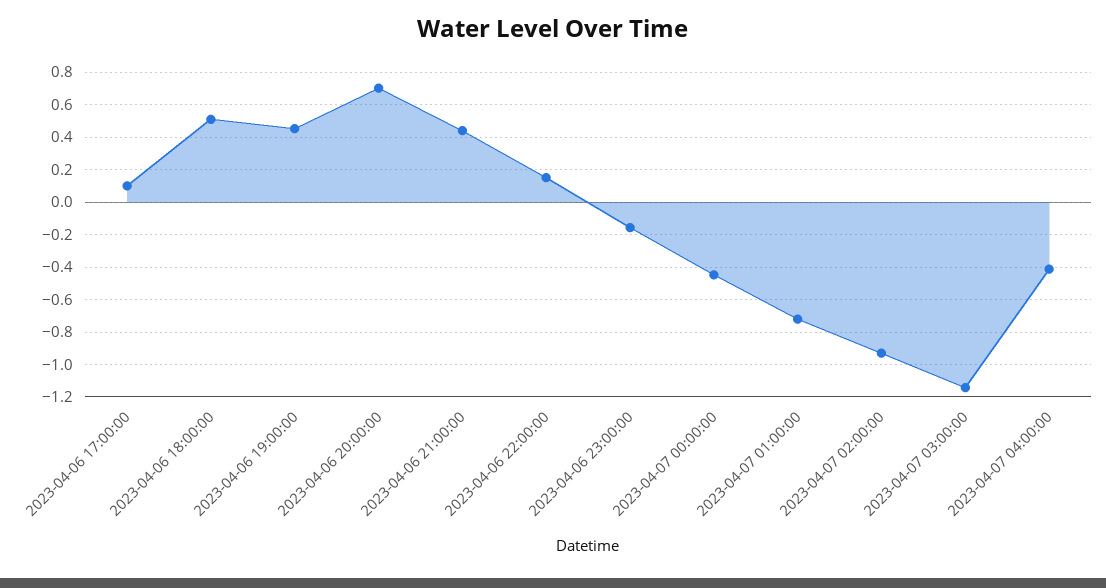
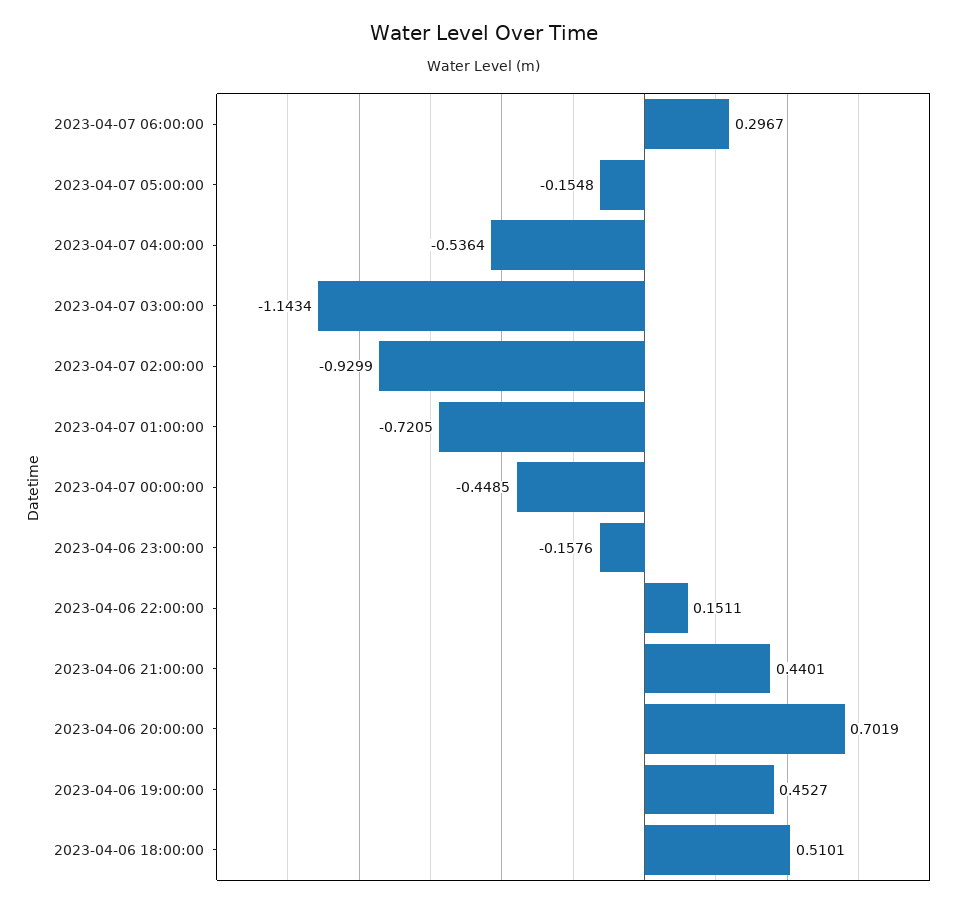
2023-04-06 17:00:00: 0.1 -> none
2023-04-07 04:00:00: -0.4 -> -0.5364
2023-04-07 06:00:00: none -> 0.2967
2023-04-07 05:00:00: none -> -0.1548

